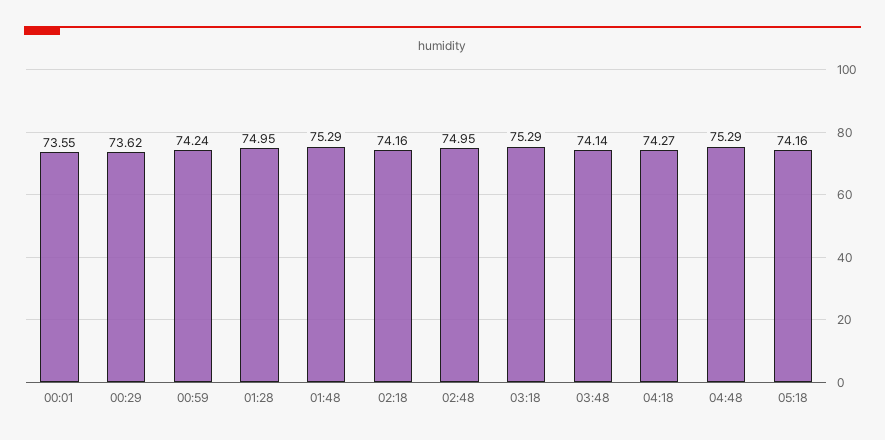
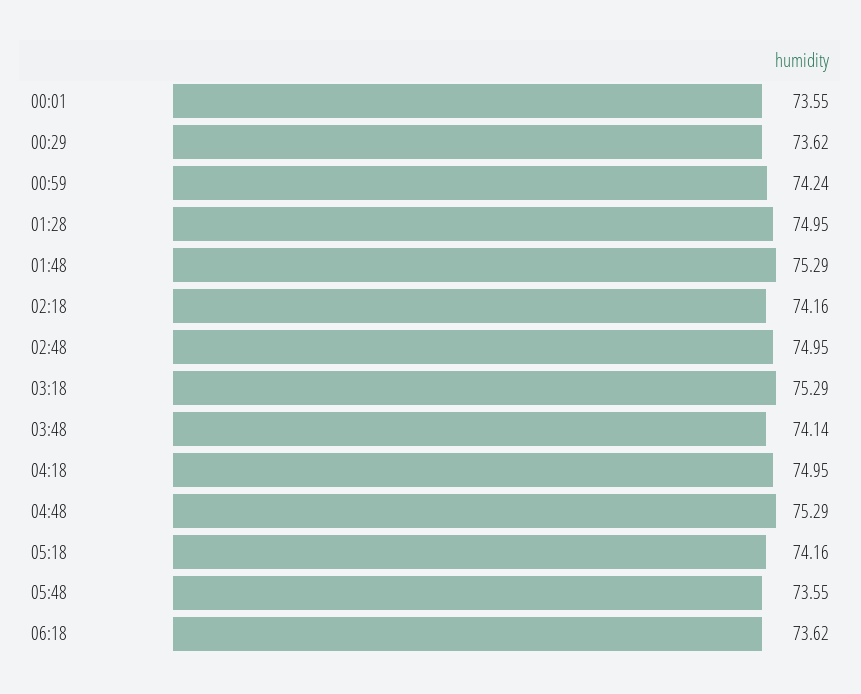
04:18: 74.27 -> 74.95
05:48: none -> 73.55
06:18: none -> 73.62

